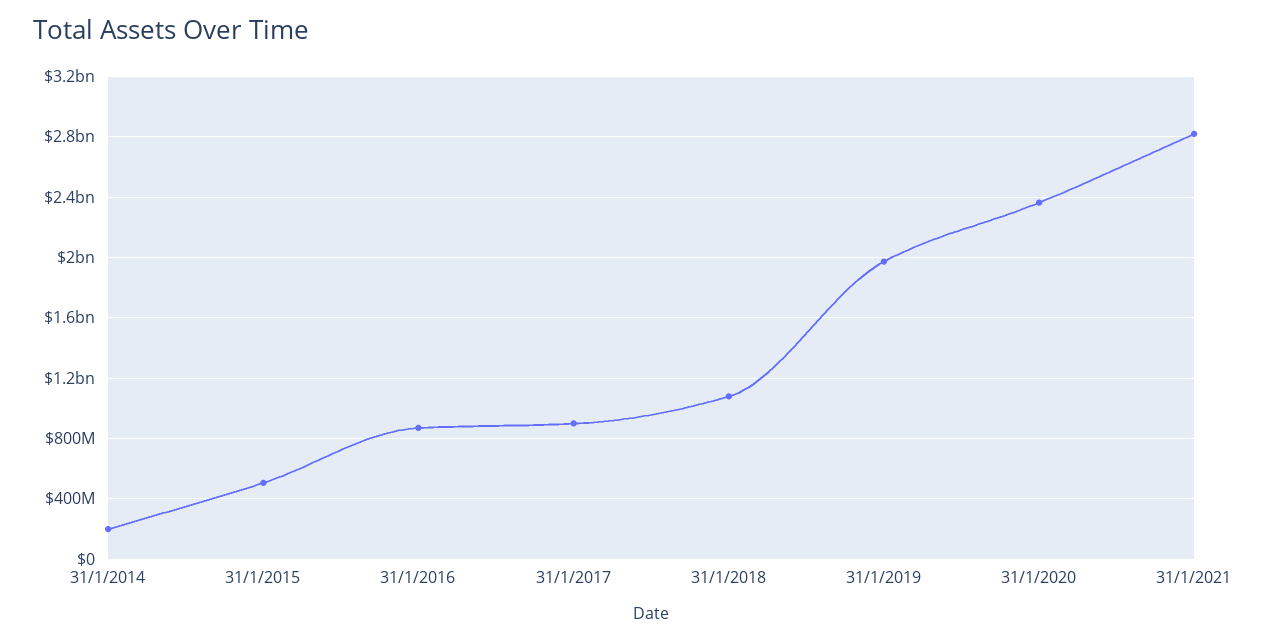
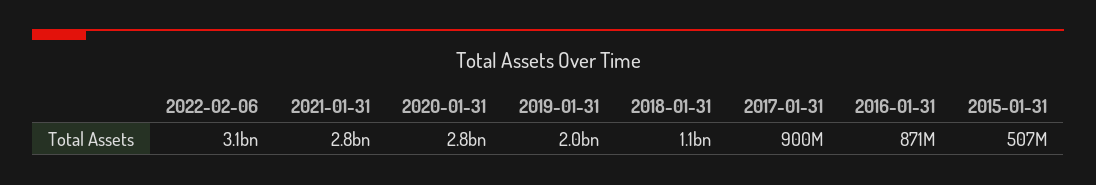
31/1/2014: 200000000 -> none
31/1/2020: 2350000000 -> 2800000000
2022-02-06: none -> 3100000000

